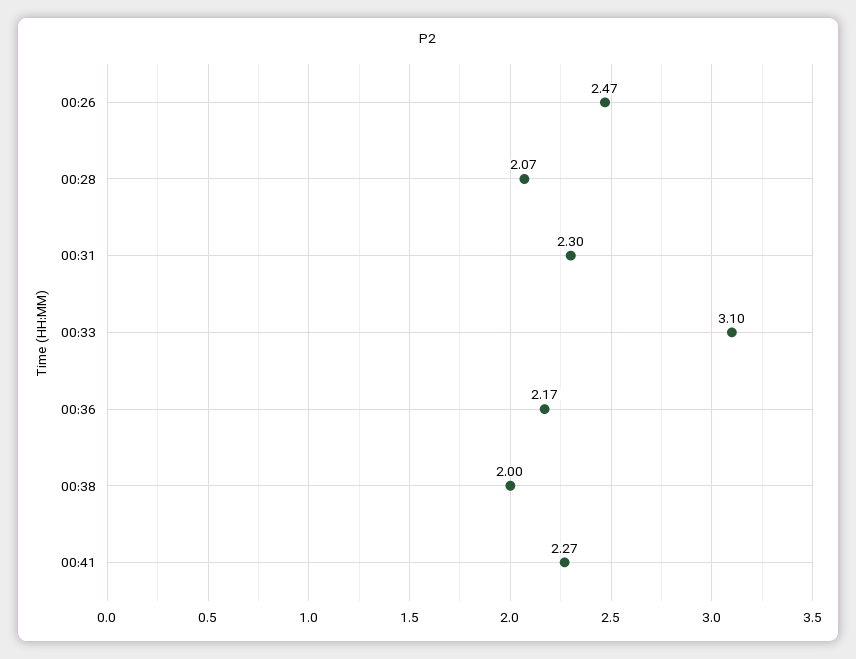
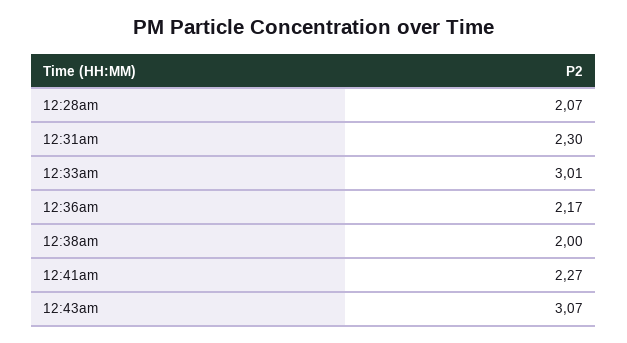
00:26: 2.47 -> none
00:33: 3.1 -> 3.01
12:43am: none -> 3.07

